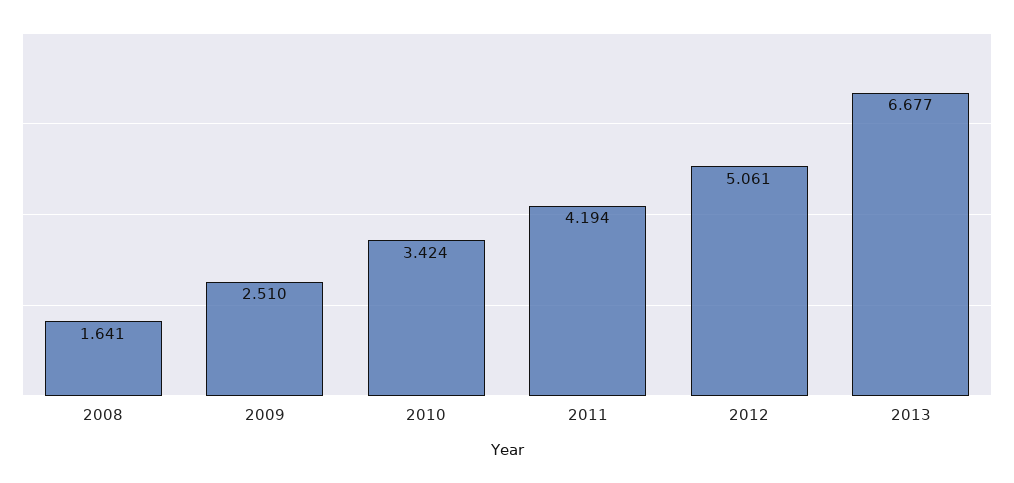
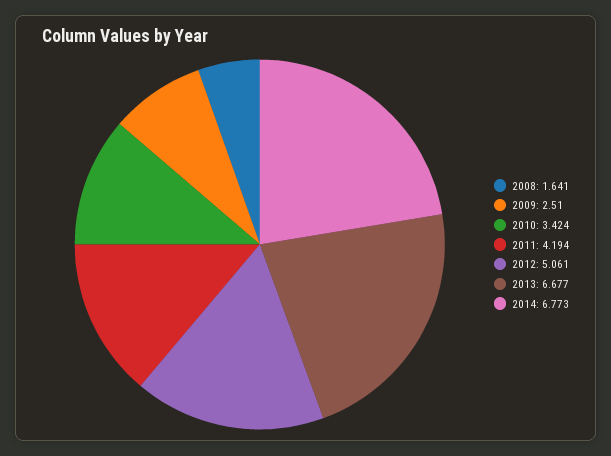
2014: none -> 6.773

